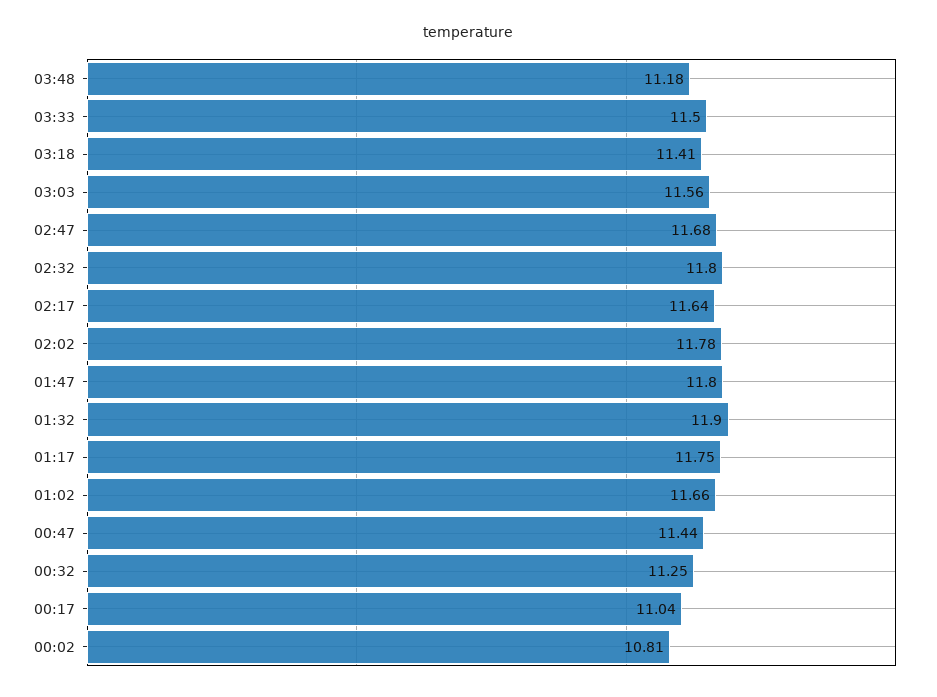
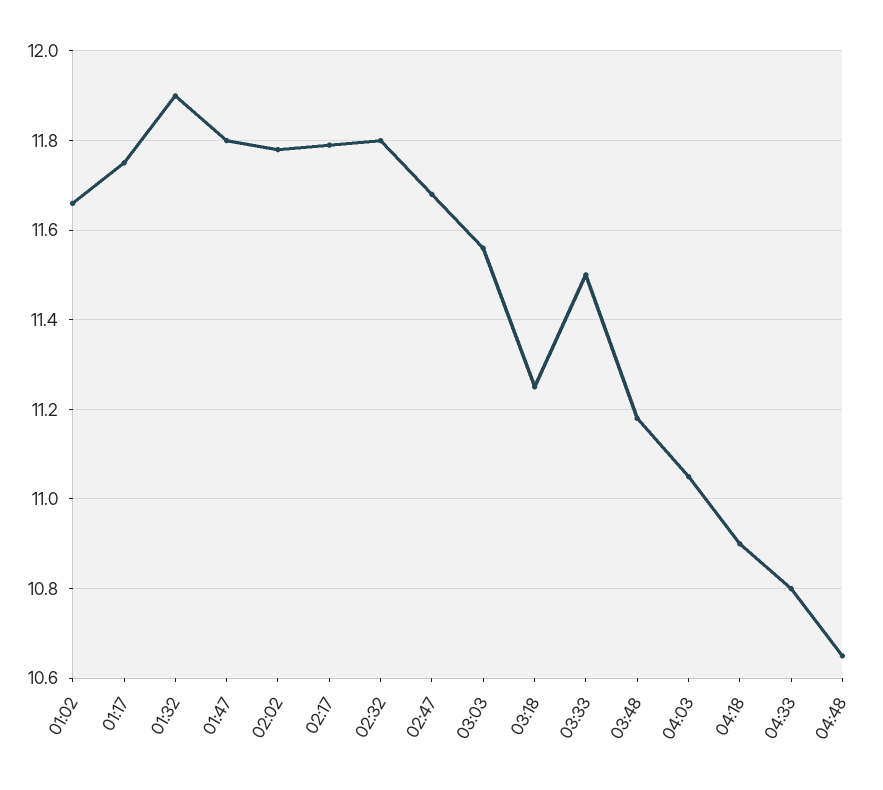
03:18: 11.41 -> 11.25
02:17: 11.64 -> 11.8
00:47: 11.44 -> none
00:32: 11.25 -> none
00:17: 11.04 -> none
00:02: 10.81 -> none
04:03: none -> 11.05
04:18: none -> 10.9
04:33: none -> 10.8
04:48: none -> 10.65

